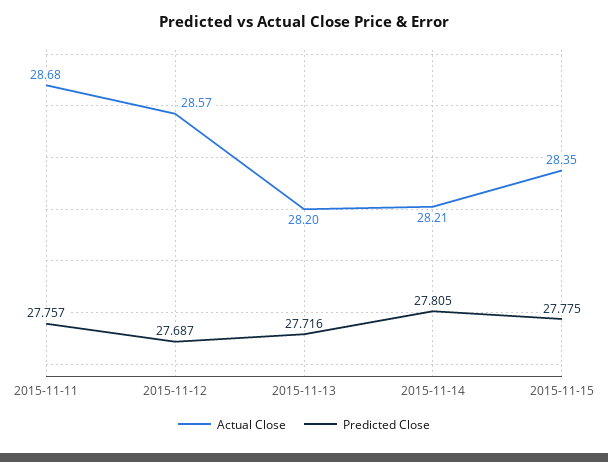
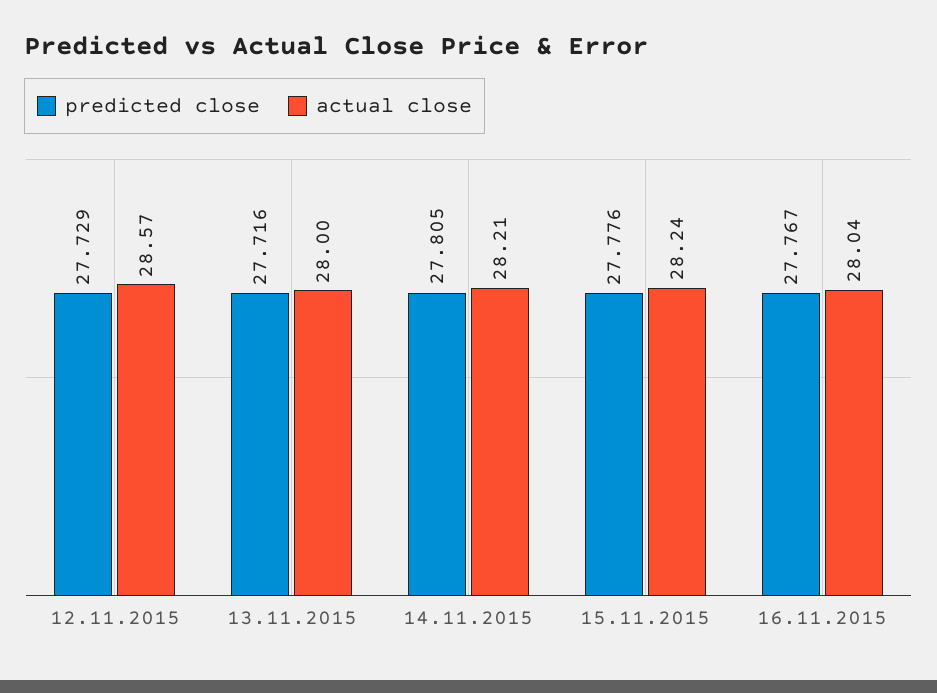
Actual Close, 2015-11-11: 28.68 -> none
Predicted Close, 2015-11-11: 27.757 -> none
Predicted Close, 2015-11-12: 27.687 -> 27.729
Actual Close, 2015-11-13: 28.2 -> 28
Actual Close, 2015-11-15: 28.35 -> 28.24
Predicted Close, 2015-11-15: 27.775 -> 27.776
Predicted Close, 16.11.2015: none -> 27.767
Actual Close, 16.11.2015: none -> 28.04

